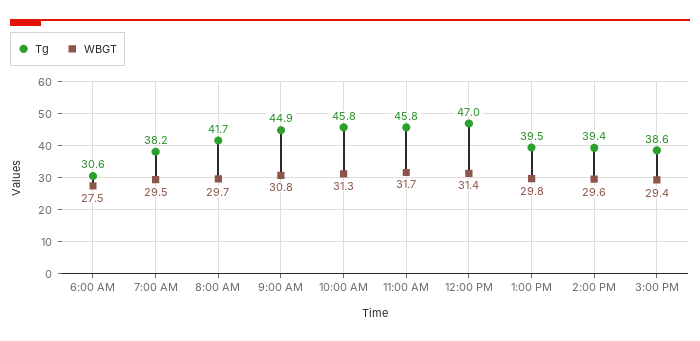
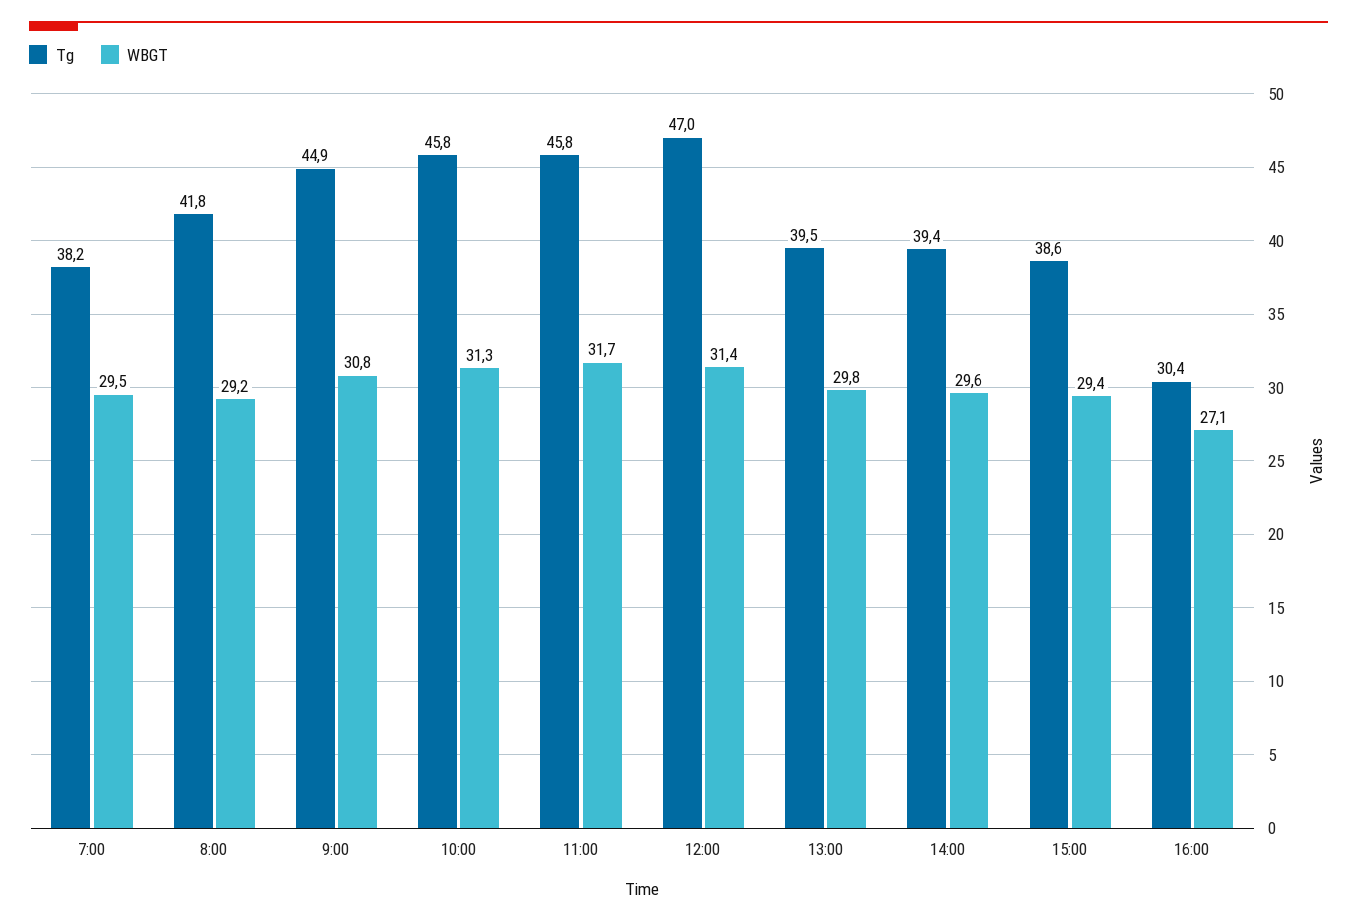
Tg, 6:00 AM: 30.6 -> none
WBGT, 6:00 AM: 27.5 -> none
Tg, 8:00 AM: 41.7 -> 41.8
WBGT, 8:00 AM: 29.7 -> 29.2
Tg, 16:00: none -> 30.4
WBGT, 16:00: none -> 27.1

